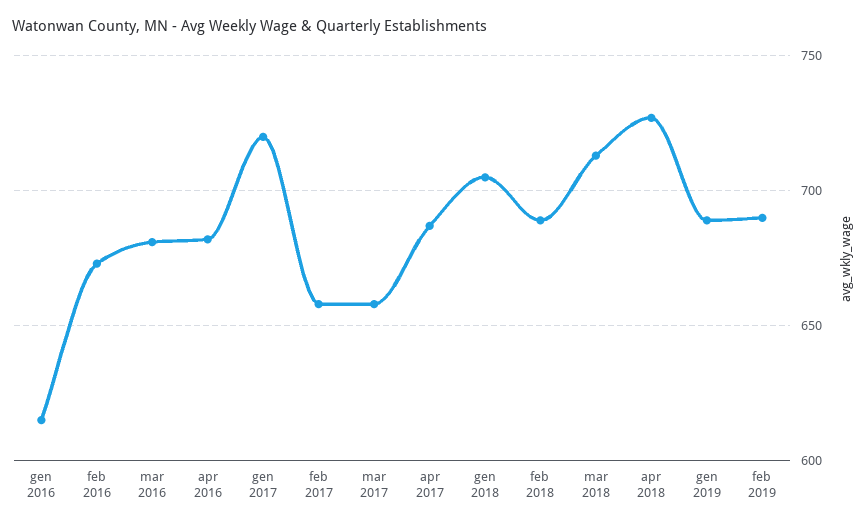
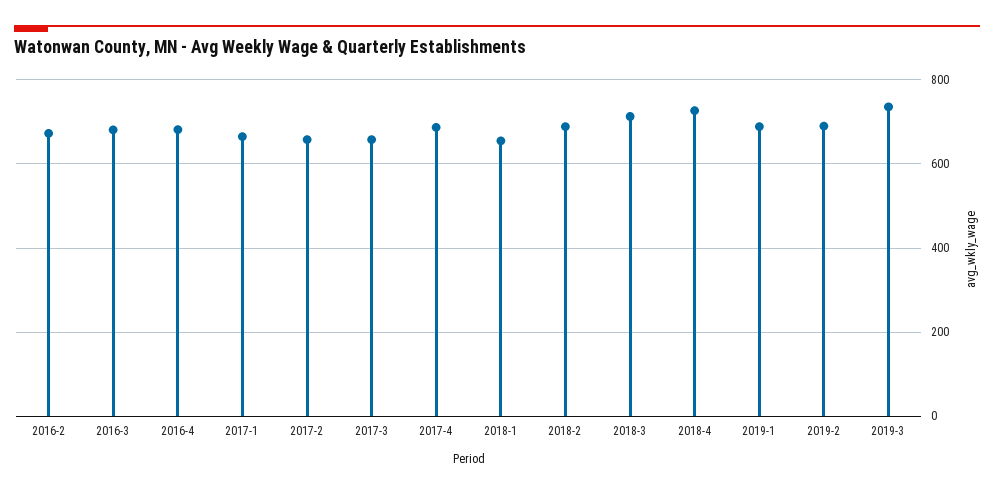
gen 2016: 615 -> none
gen 2017: 720 -> 660
gen 2018: 705 -> 660
2019-3: none -> 740

